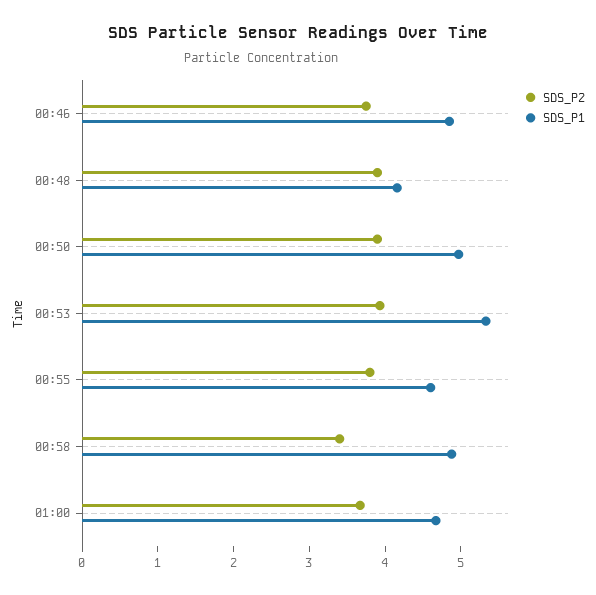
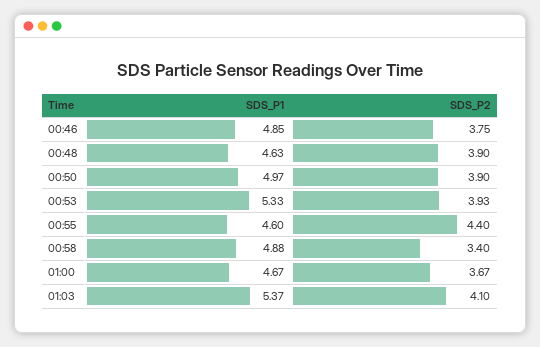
SDS_P1, 00:48: 4.2 -> 4.63
SDS_P2, 00:55: 3.8 -> 4.4
SDS_P1, 01:03: none -> 5.37
SDS_P2, 01:03: none -> 4.1

